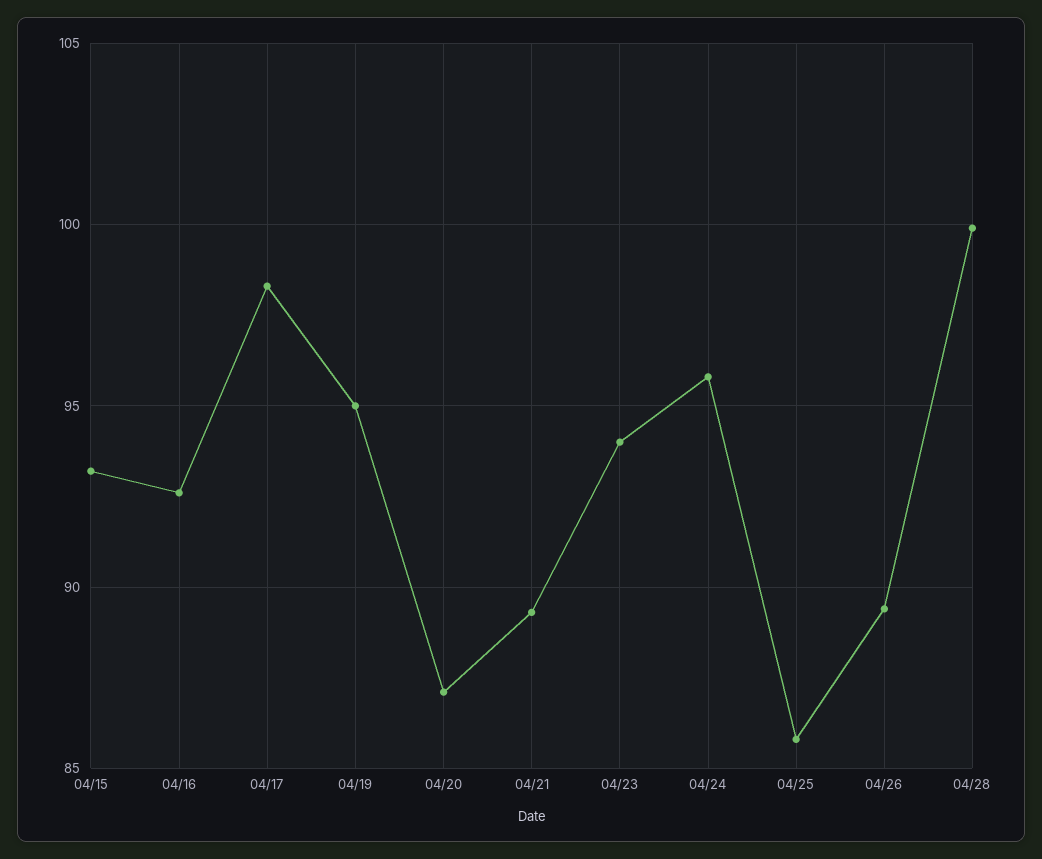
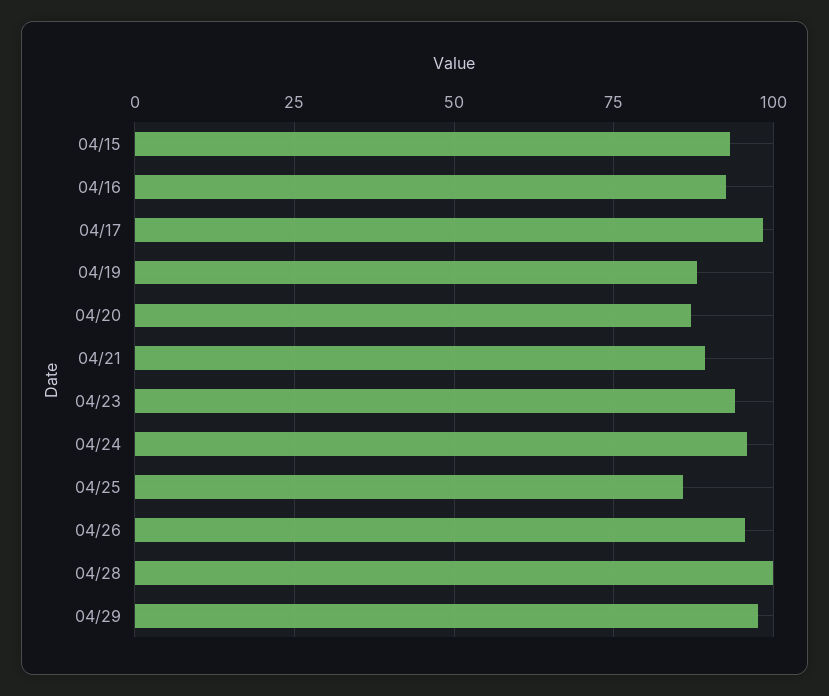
04/19: 95 -> 87.5
04/26: 89.5 -> 95
04/29: none -> 97.5

